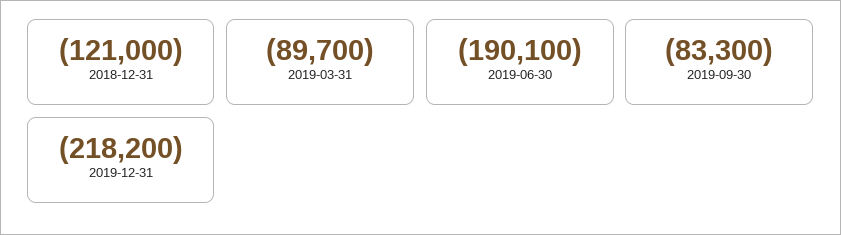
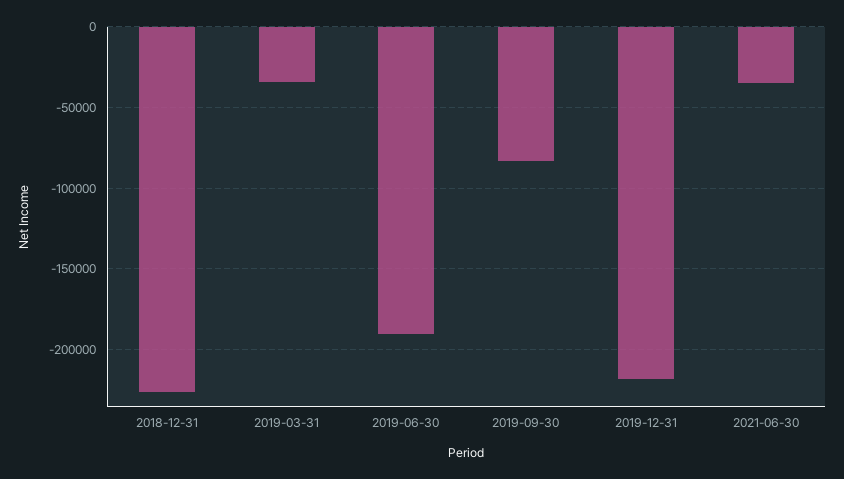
2018-12-31: -121000 -> -225000
2019-03-31: -89700 -> -35000
2021-06-30: none -> -35000

